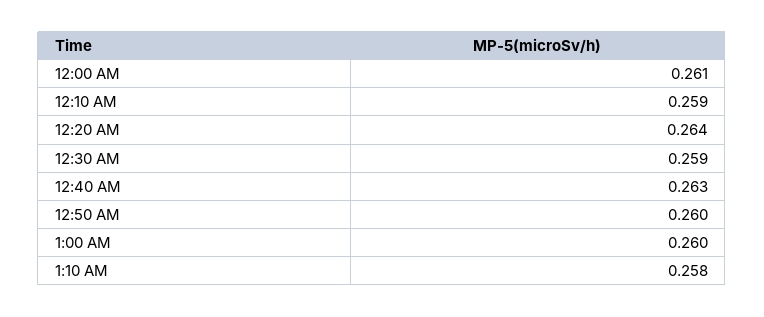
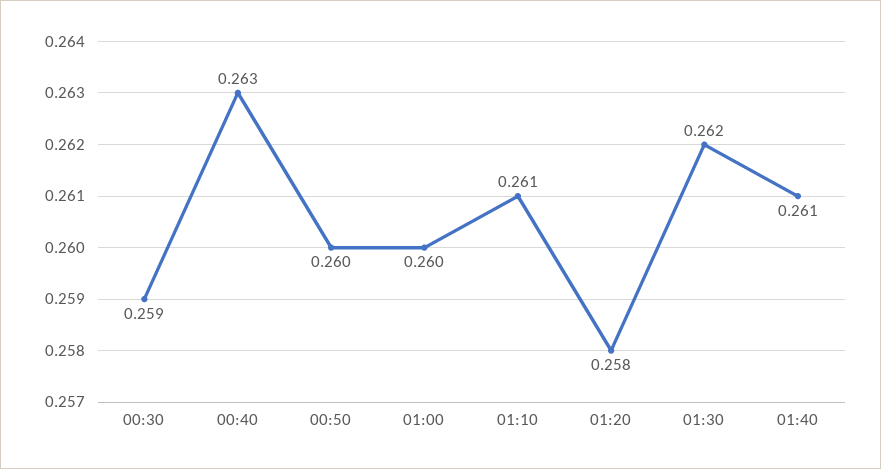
12:00 AM: 0.261 -> none
12:10 AM: 0.259 -> none
12:20 AM: 0.264 -> none
1:10 AM: 0.258 -> 0.261
01:20: none -> 0.258
01:30: none -> 0.262
01:40: none -> 0.261

